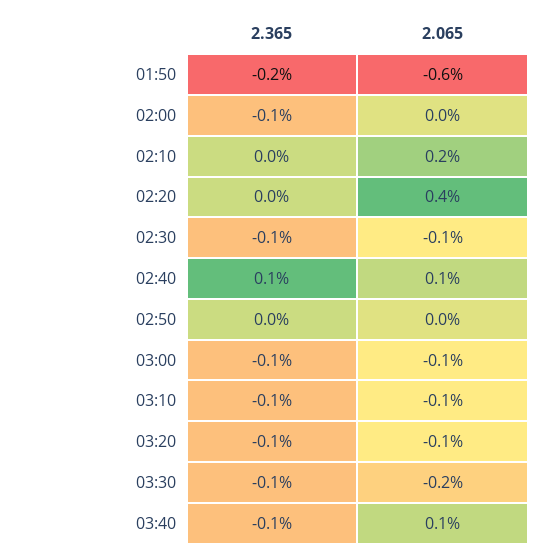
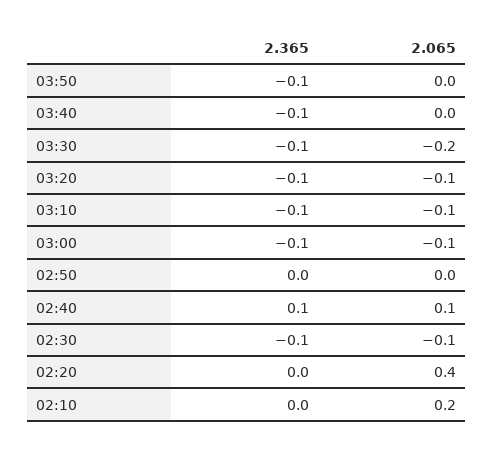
2.365, 01:50: -0.2 -> none
2.065, 01:50: -0.6 -> none
2.365, 02:00: -0.1 -> none
2.065, 02:00: 0 -> none
2.065, 03:40: 0.1 -> 0
2.365, 03:50: none -> -0.1
2.065, 03:50: none -> 0

